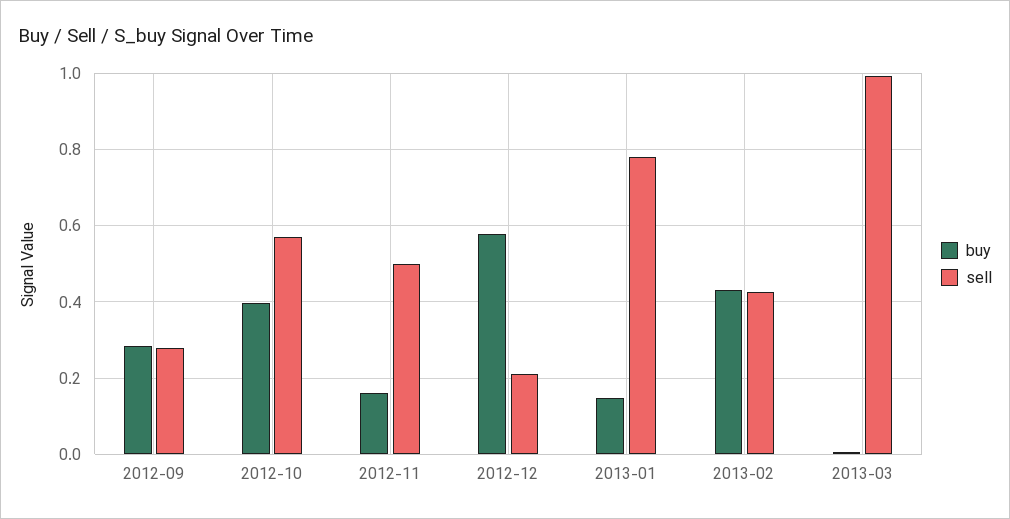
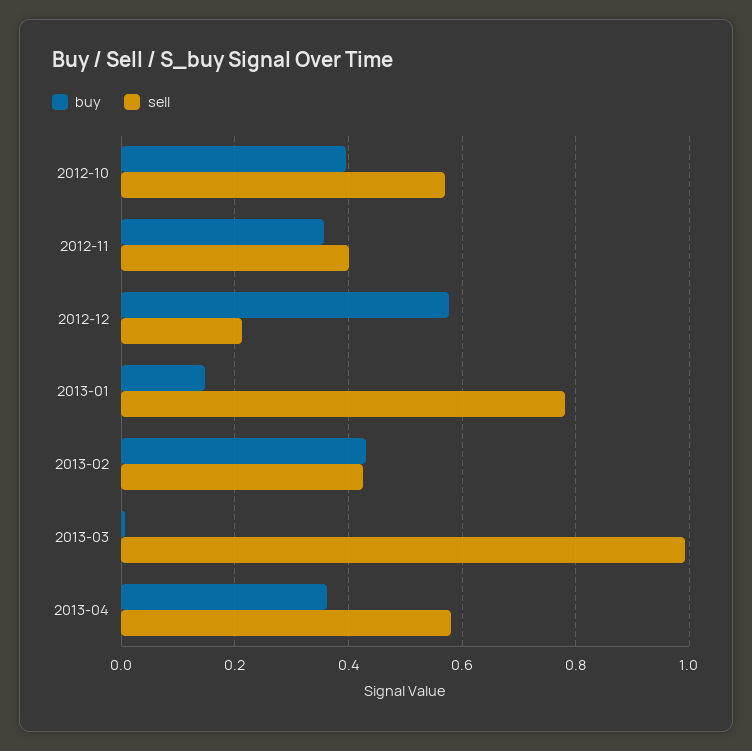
buy, 2012-09: 0.28 -> none
sell, 2012-09: 0.28 -> none
buy, 2012-11: 0.16 -> 0.36
sell, 2012-11: 0.5 -> 0.4
buy, 2013-04: none -> 0.36
sell, 2013-04: none -> 0.58

